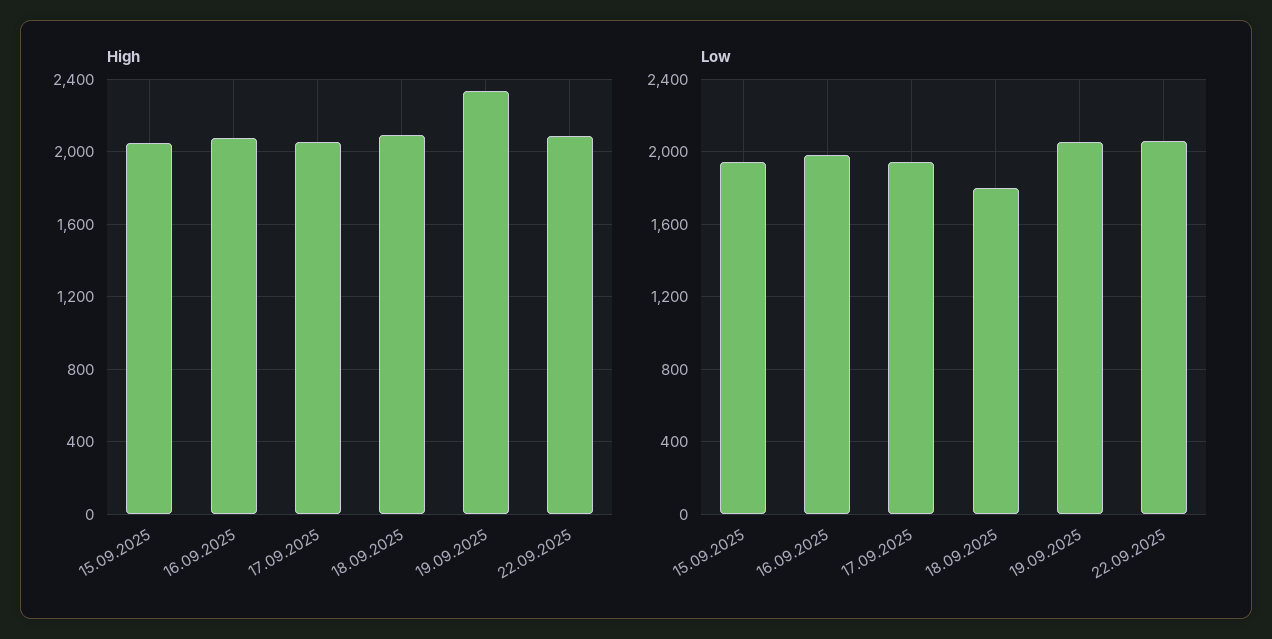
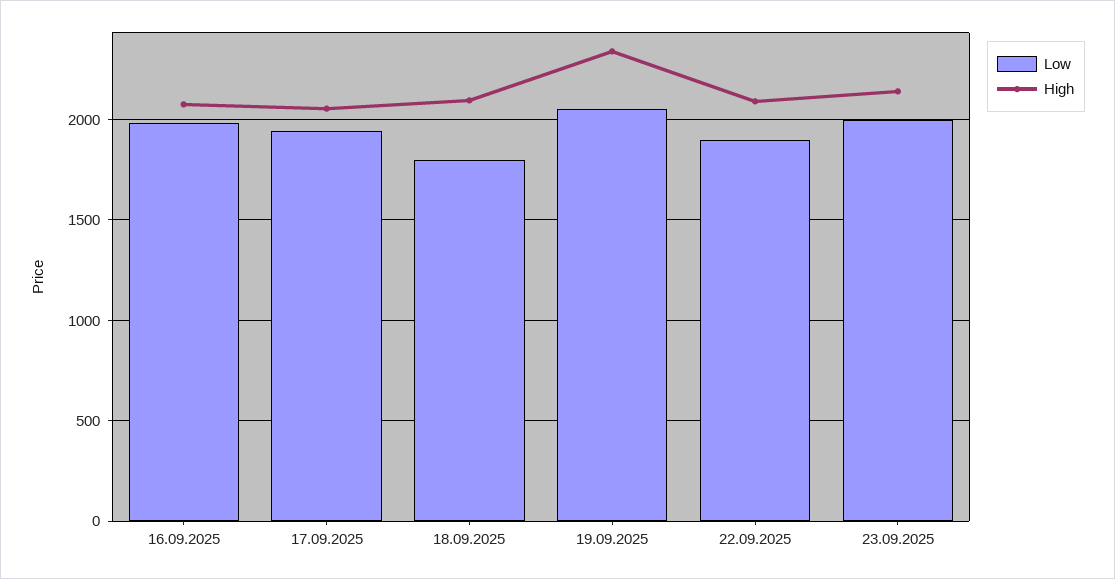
High, 15.09.2025: 2050 -> none
Low, 15.09.2025: 1950 -> none
Low, 22.09.2025: 2050 -> 1900
Low, 23.09.2025: none -> 2000
High, 23.09.2025: none -> 2150

